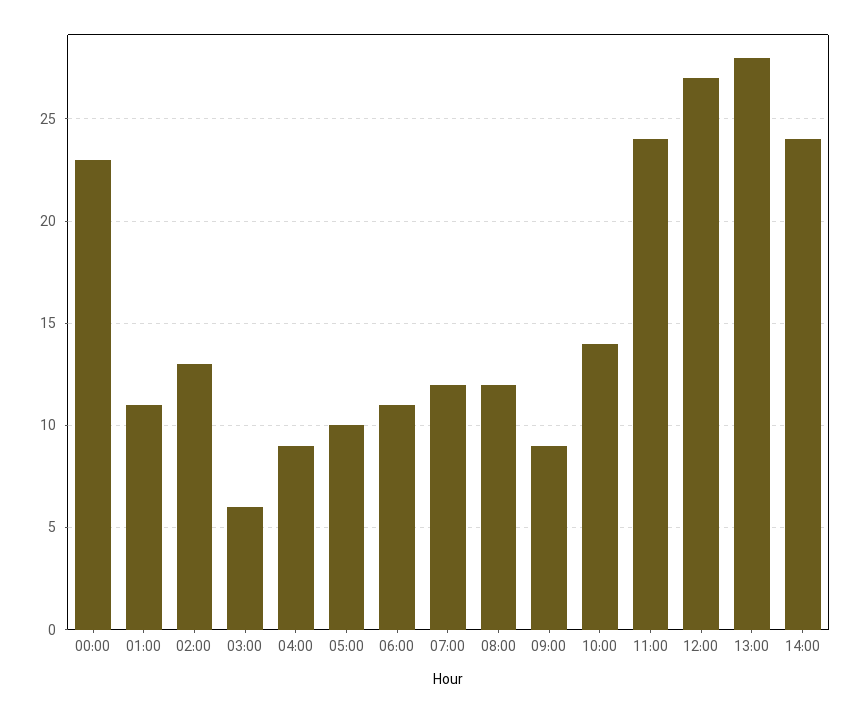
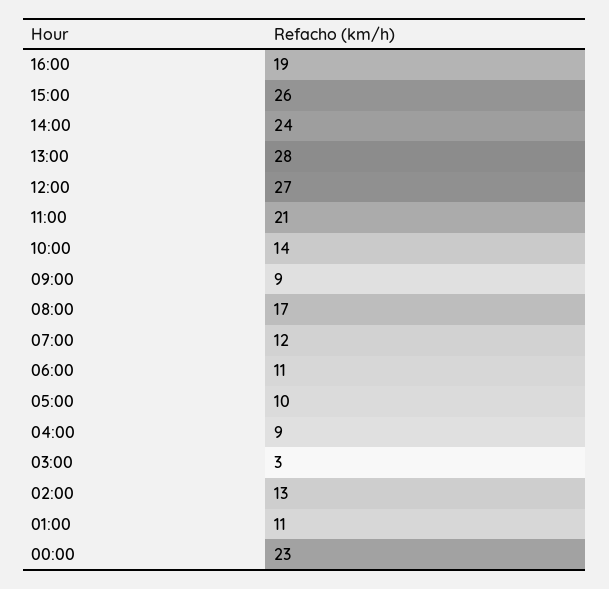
03:00: 6 -> 3
08:00: 12 -> 17
11:00: 24 -> 21
16:00: none -> 19
15:00: none -> 26

